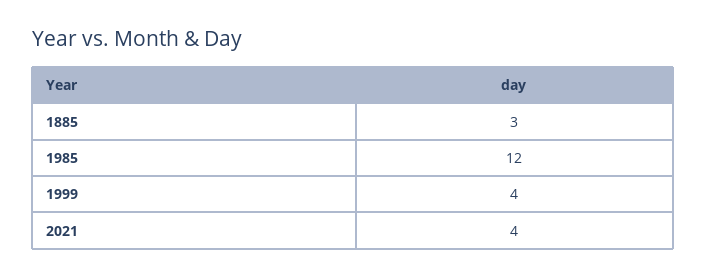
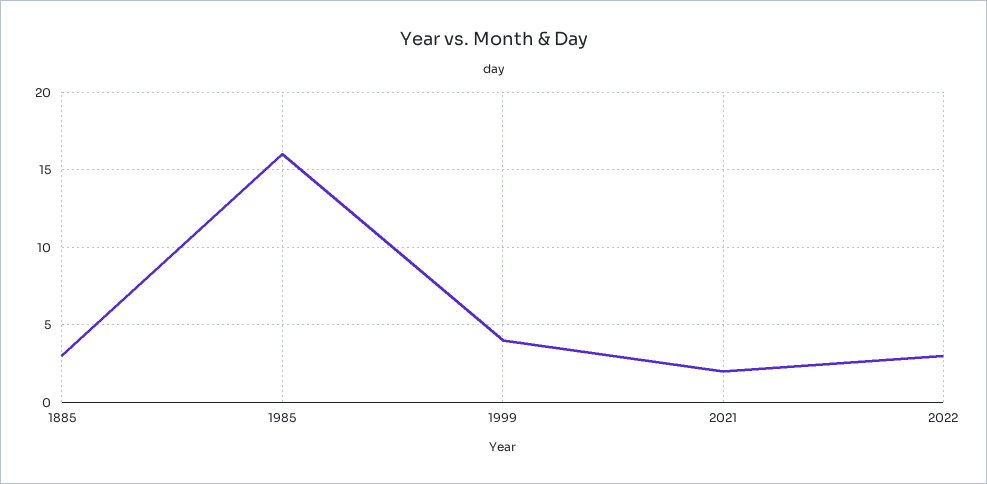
1985: 12 -> 16
2021: 4 -> 2
2022: none -> 3

